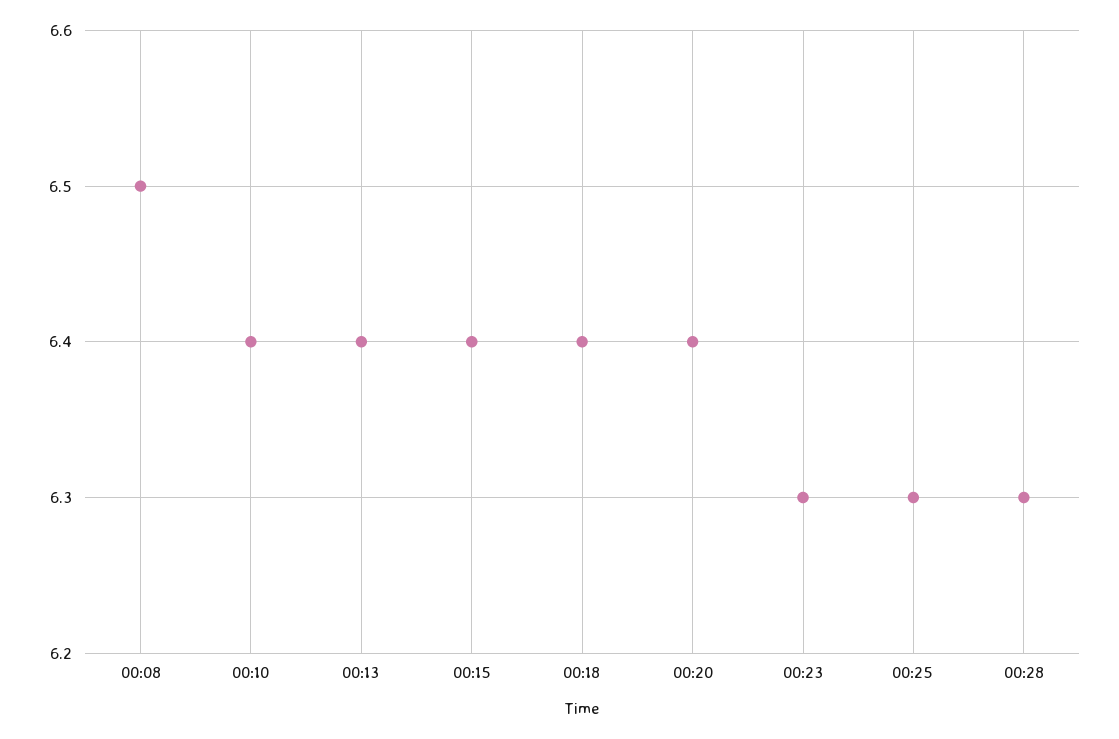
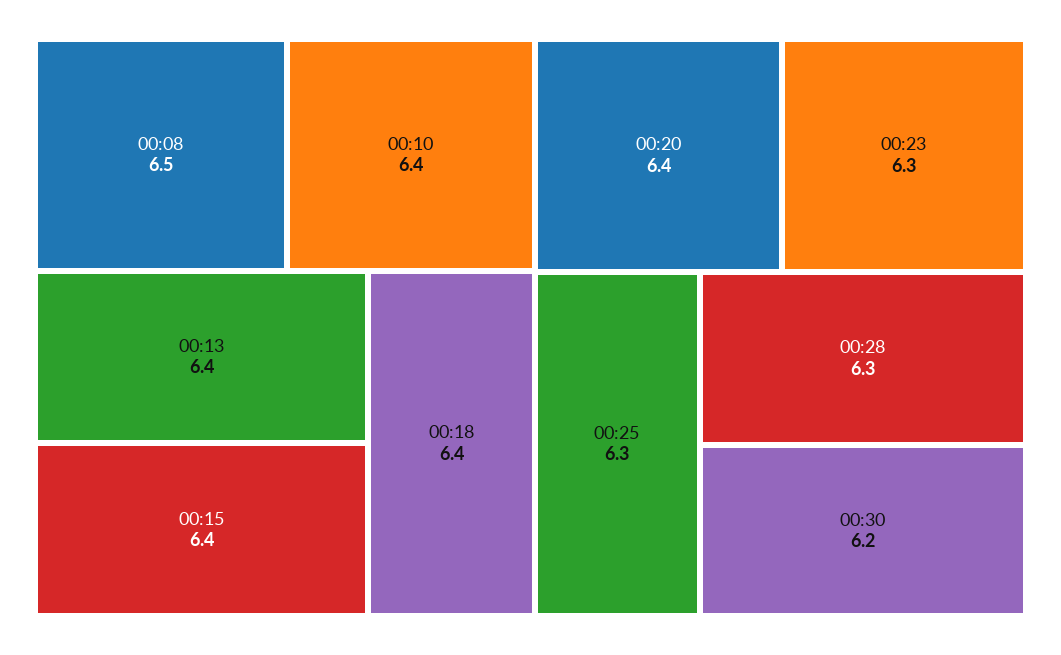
00:30: none -> 6.2

